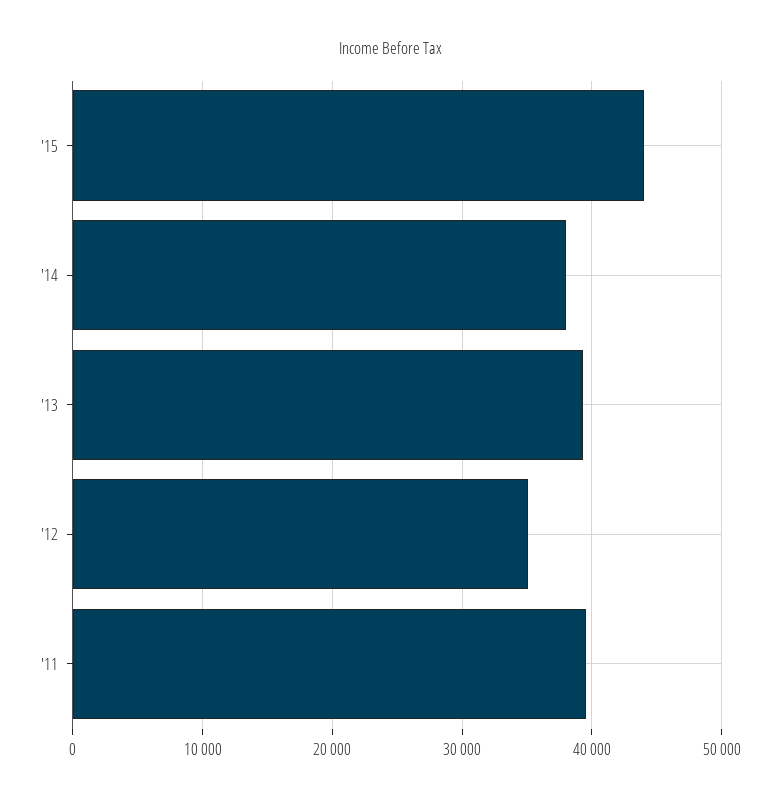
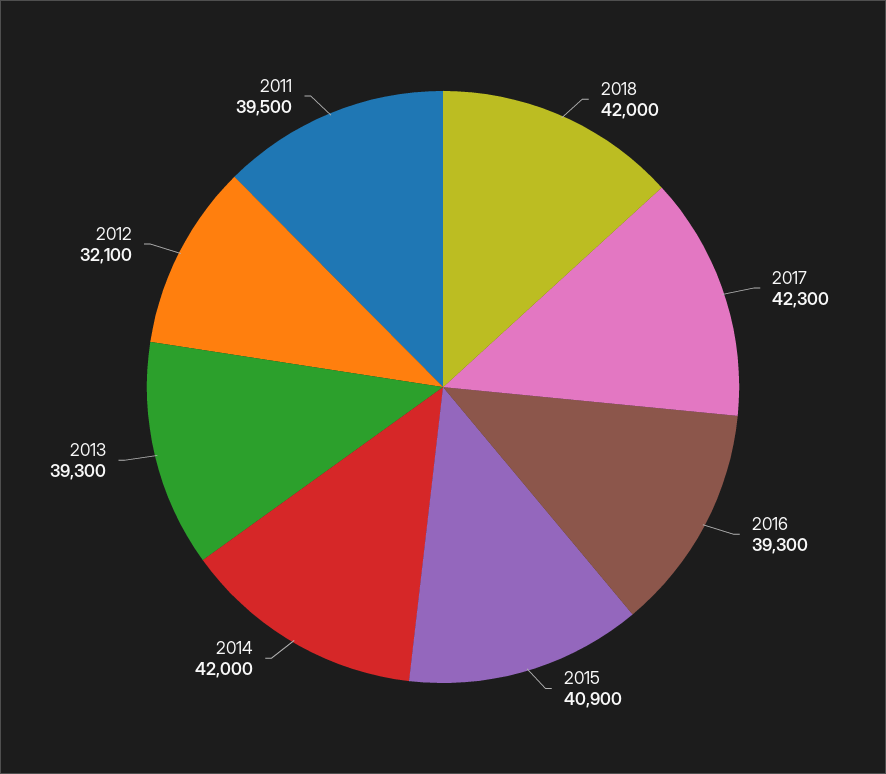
'15: 44000 -> 40900
'14: 38000 -> 42000
'12: 35000 -> 32100
2018: none -> 42000
2017: none -> 42300
2016: none -> 39300

